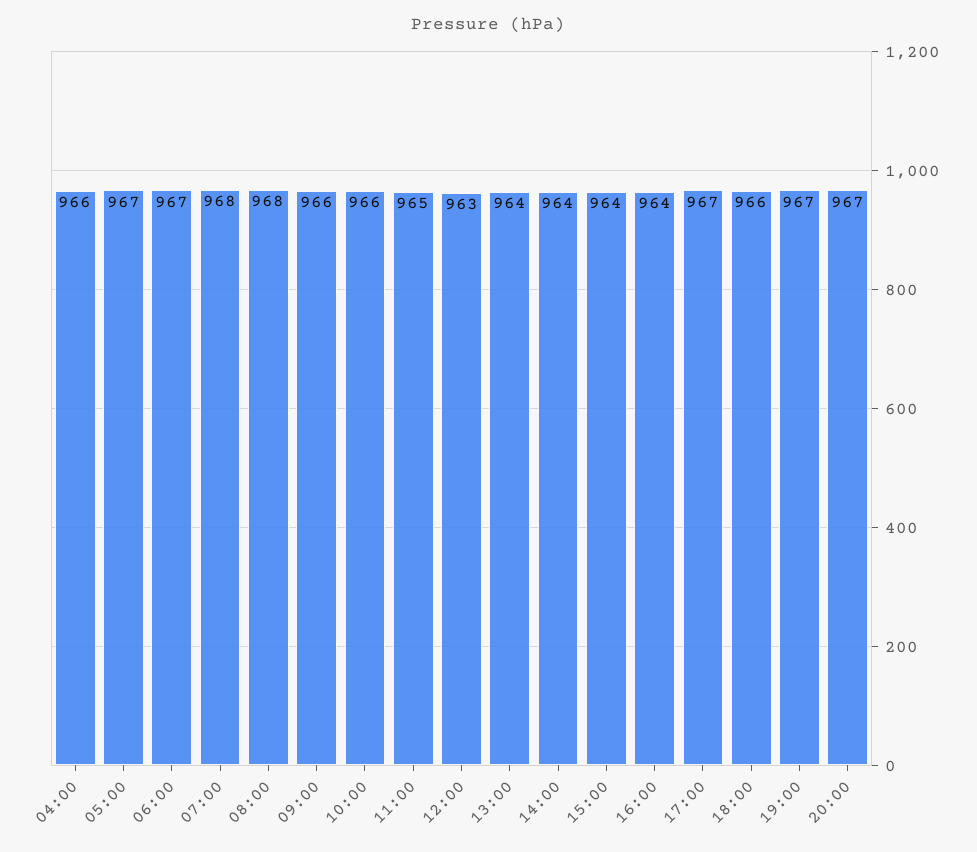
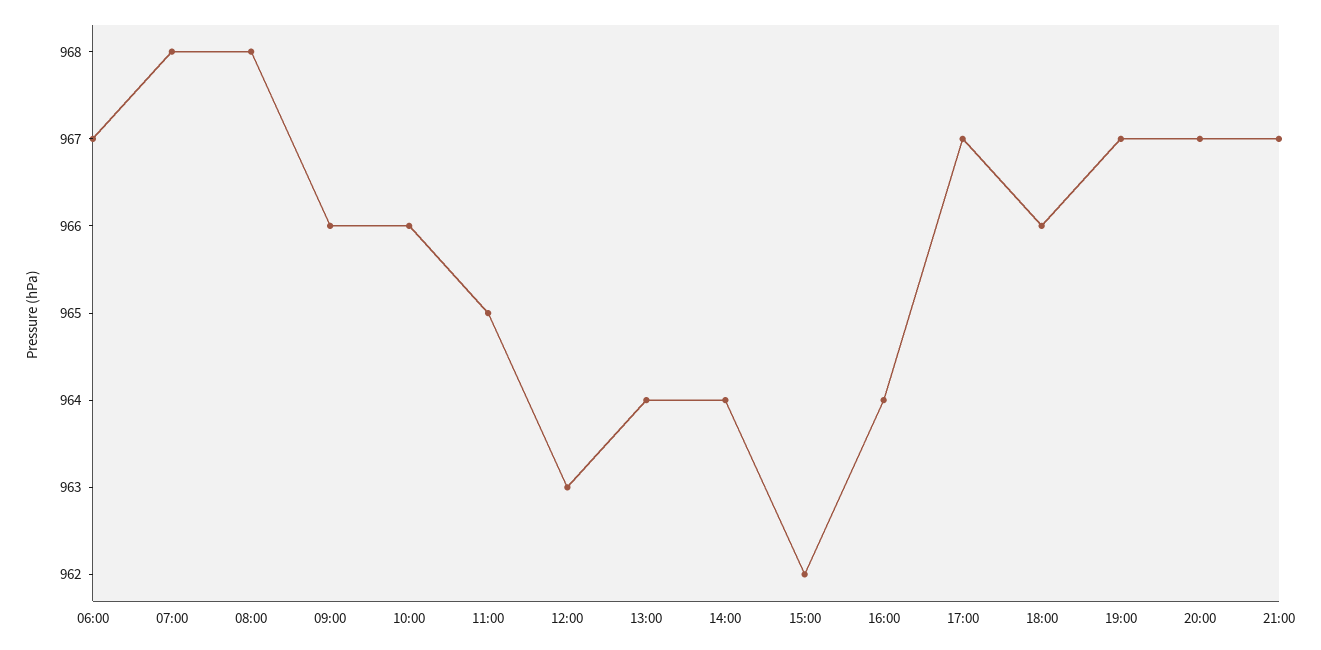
04:00: 966 -> none
05:00: 967 -> none
15:00: 964 -> 962
21:00: none -> 967

